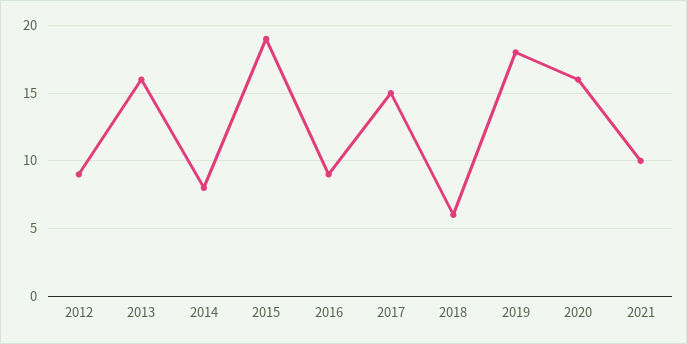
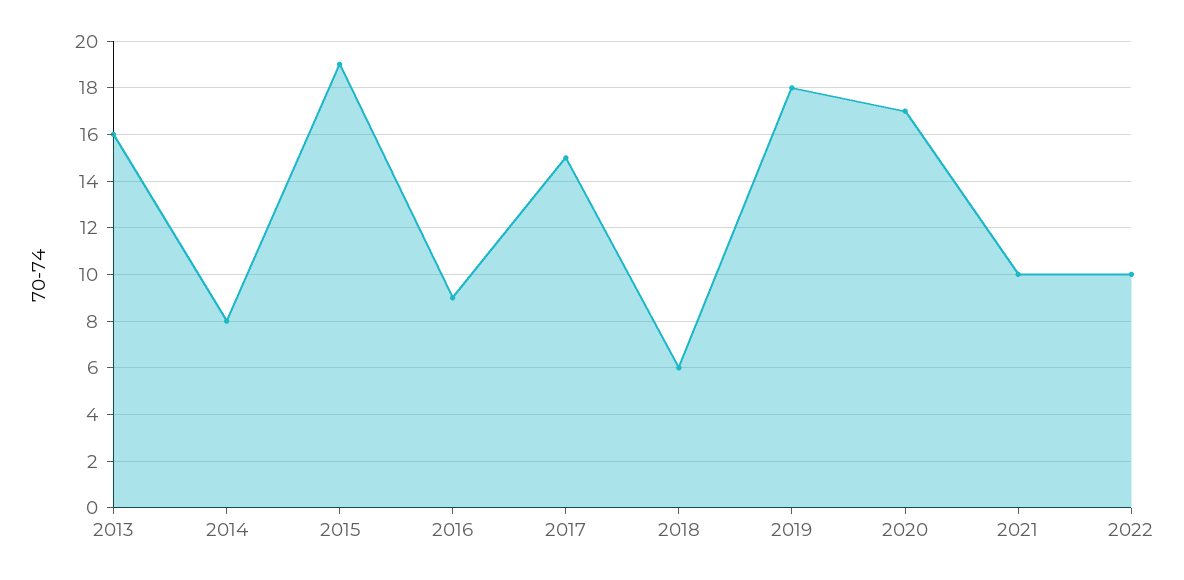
2012: 9 -> none
2020: 16 -> 17
2022: none -> 10

